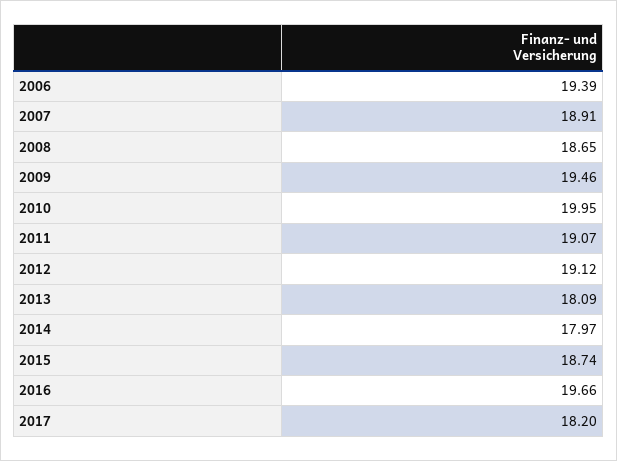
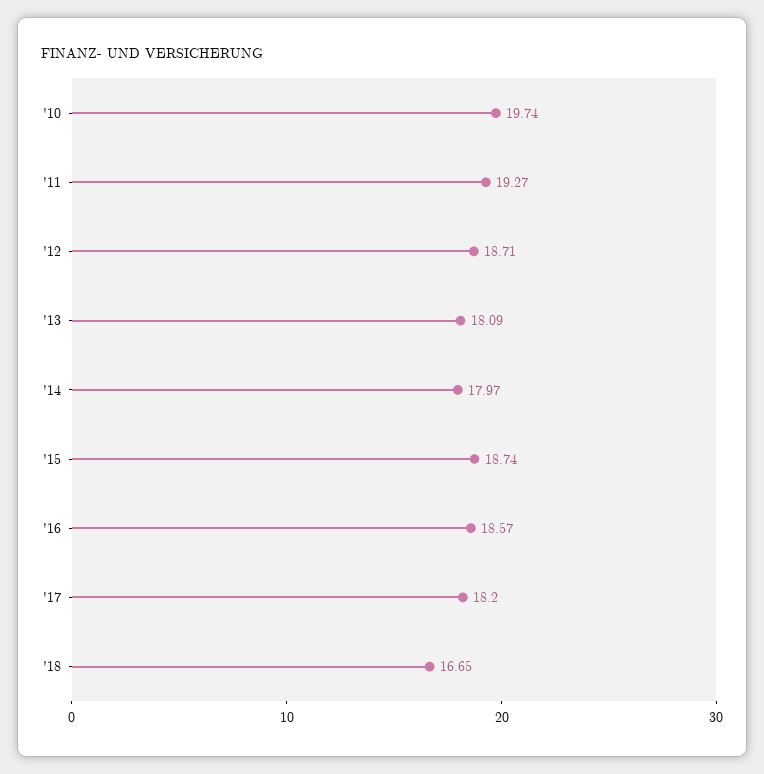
2006: 19.39 -> none
2007: 18.91 -> none
2008: 18.65 -> none
2009: 19.46 -> none
2010: 19.95 -> 19.74
2011: 19.07 -> 19.27
2012: 19.12 -> 18.71
2016: 19.66 -> 18.57
'18: none -> 16.65

